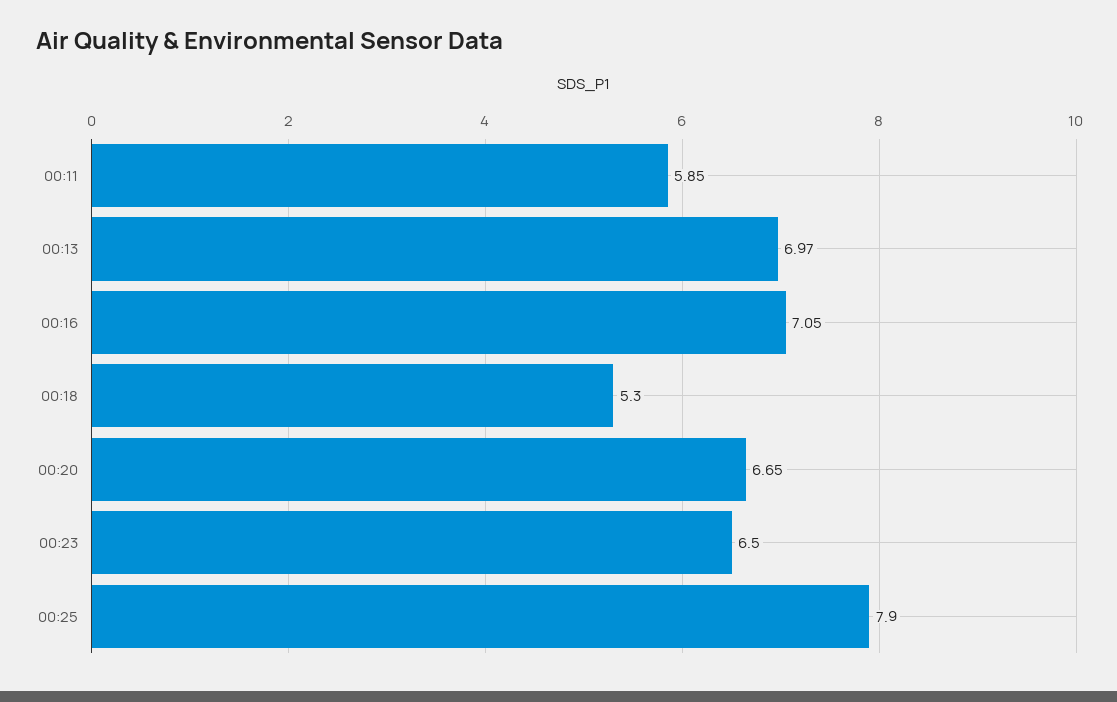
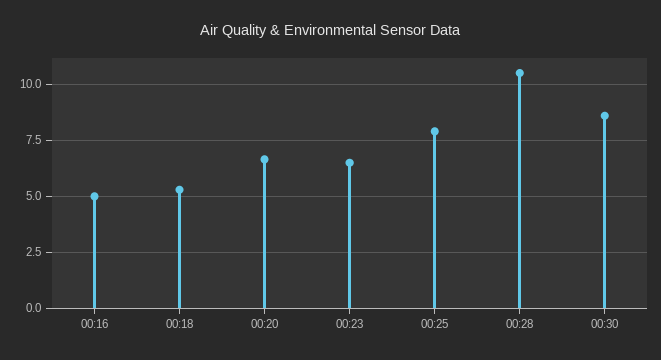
00:11: 5.85 -> none
00:13: 6.97 -> none
00:16: 7.05 -> 5
00:28: none -> 10.5
00:30: none -> 8.5

